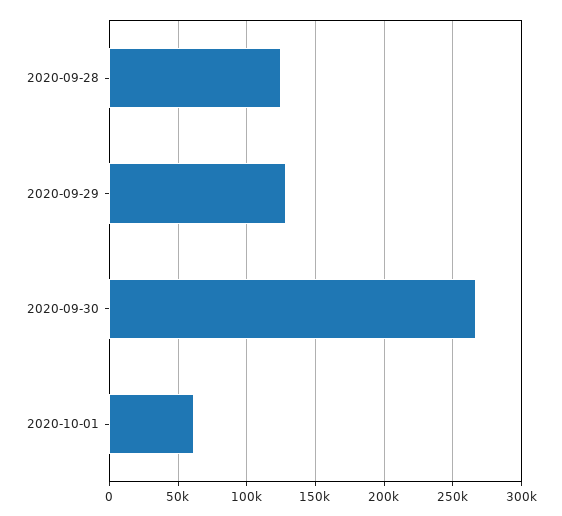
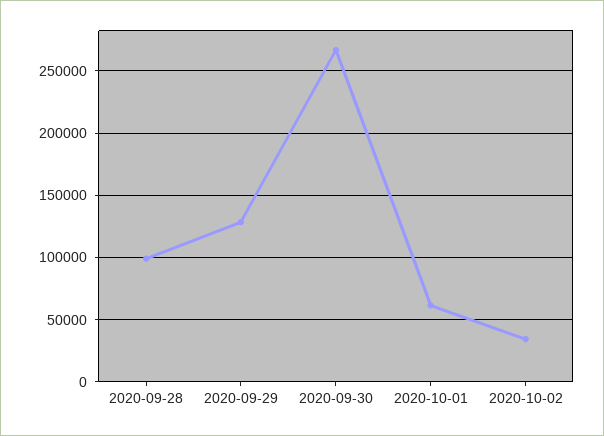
2020-09-28: 125000 -> 100000
2020-10-02: none -> 35000

